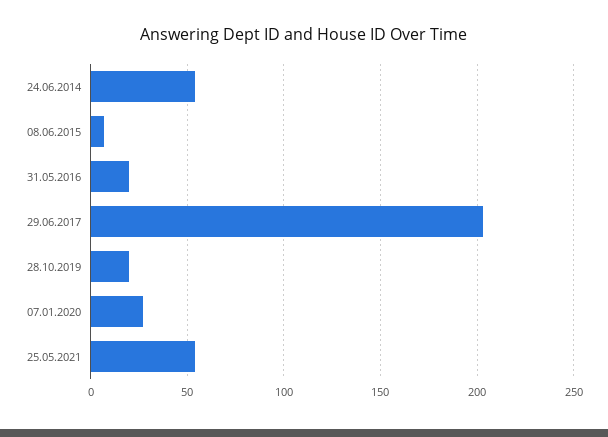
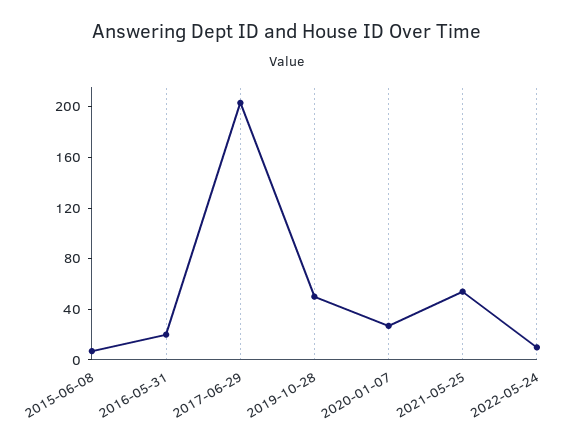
24.06.2014: 55 -> none
28.10.2019: 20 -> 50
2022-05-24: none -> 10

